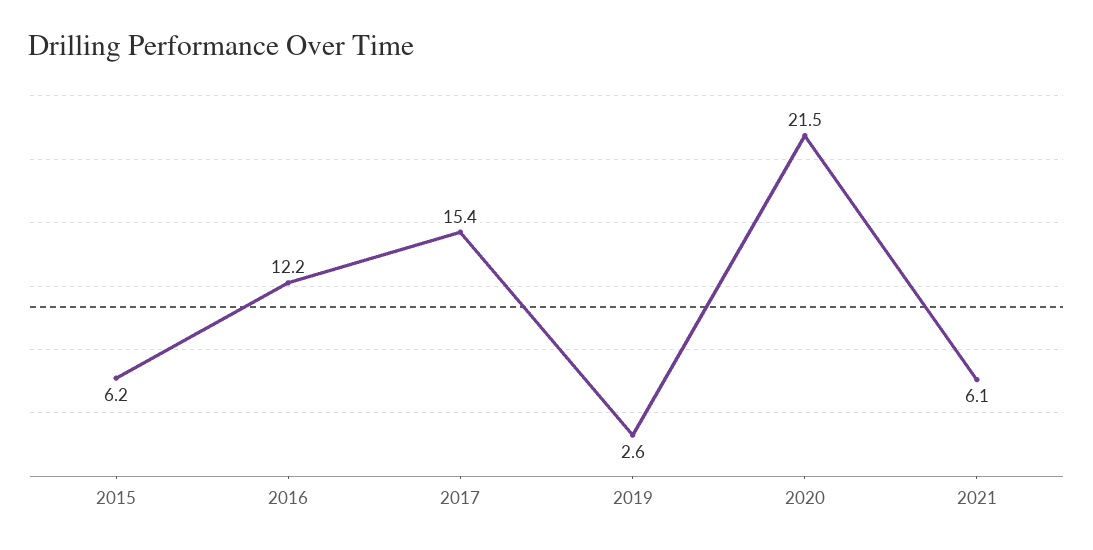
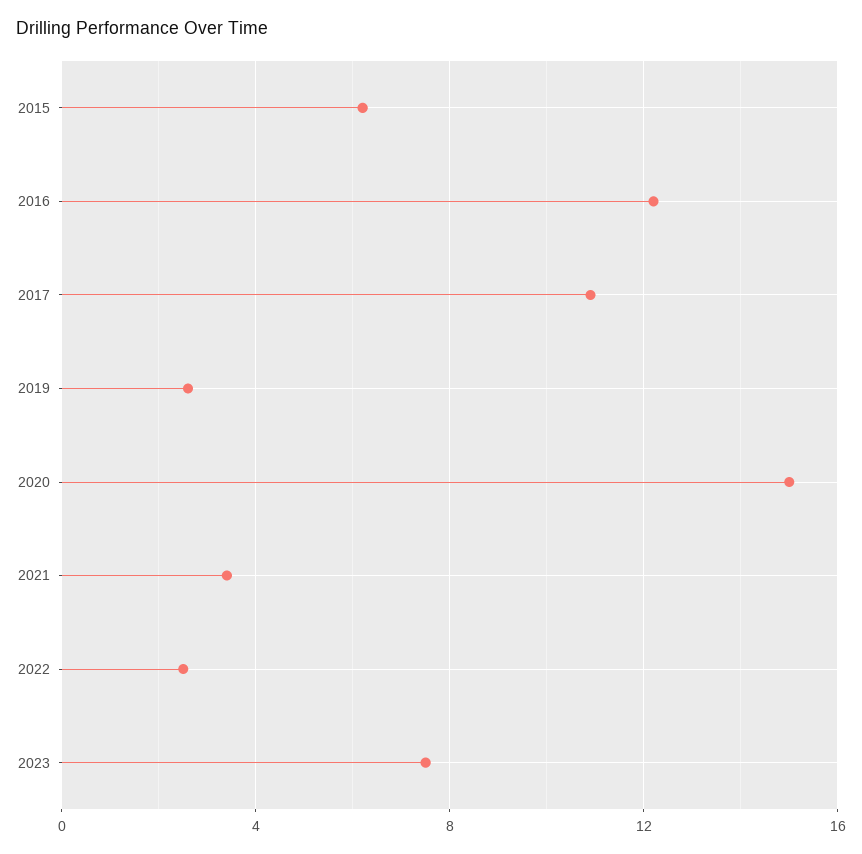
2017: 15.4 -> 11
2020: 21.5 -> 15
2021: 6.1 -> 3.5
2022: none -> 2.5
2023: none -> 7.5

